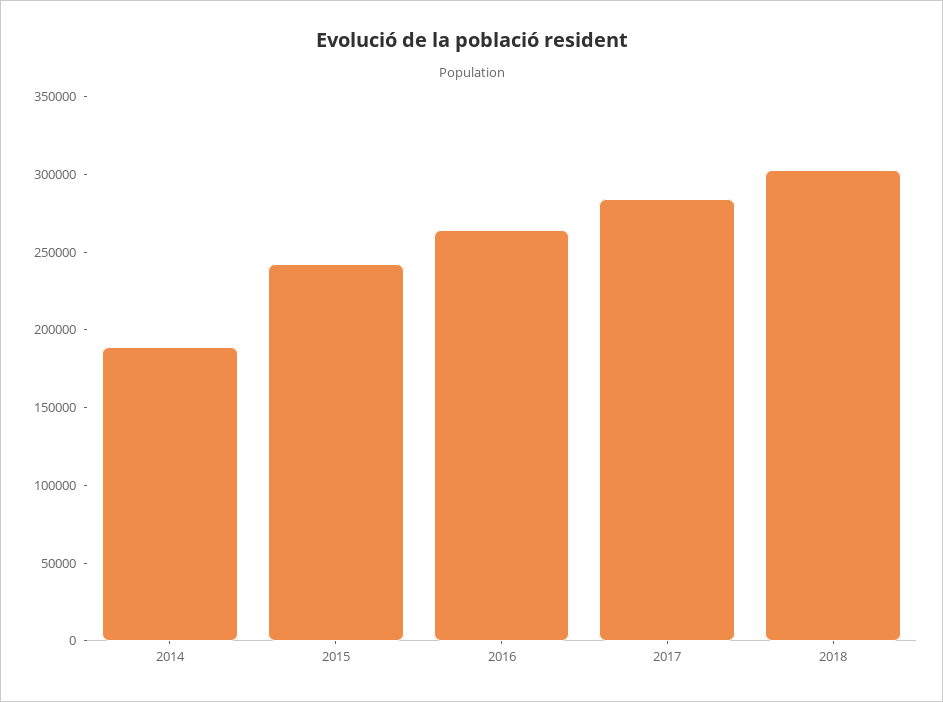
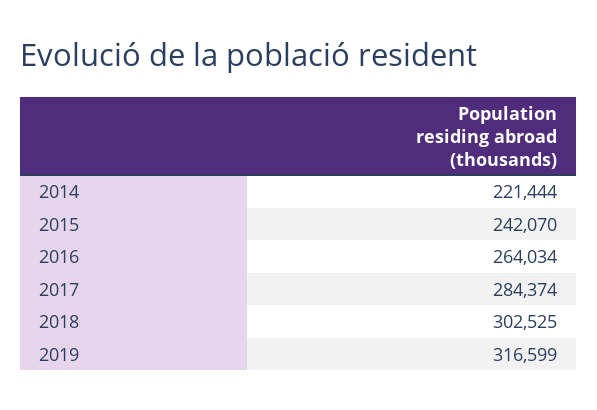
2014: 190000 -> 221444
2019: none -> 316599

